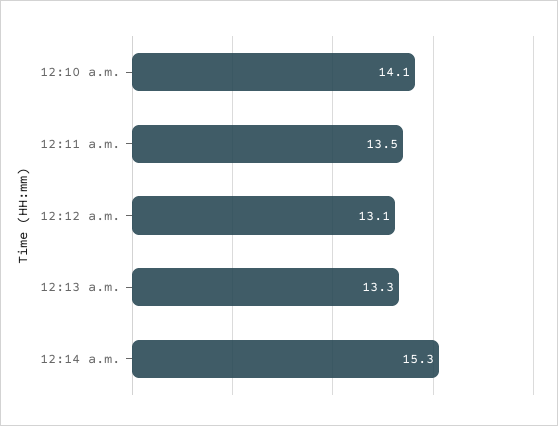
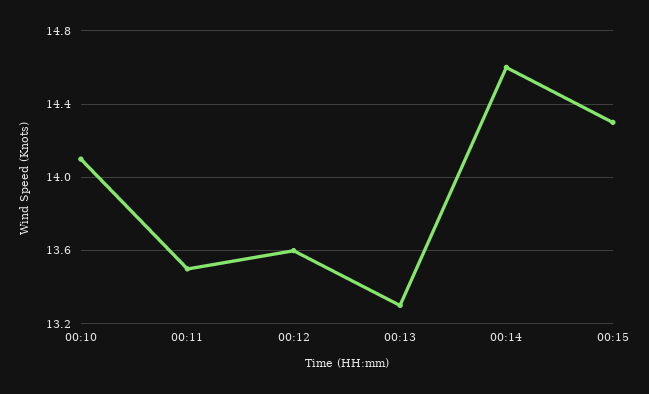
12:12 a.m.: 13.1 -> 13.6
12:14 a.m.: 15.3 -> 14.6
00:15: none -> 14.3

